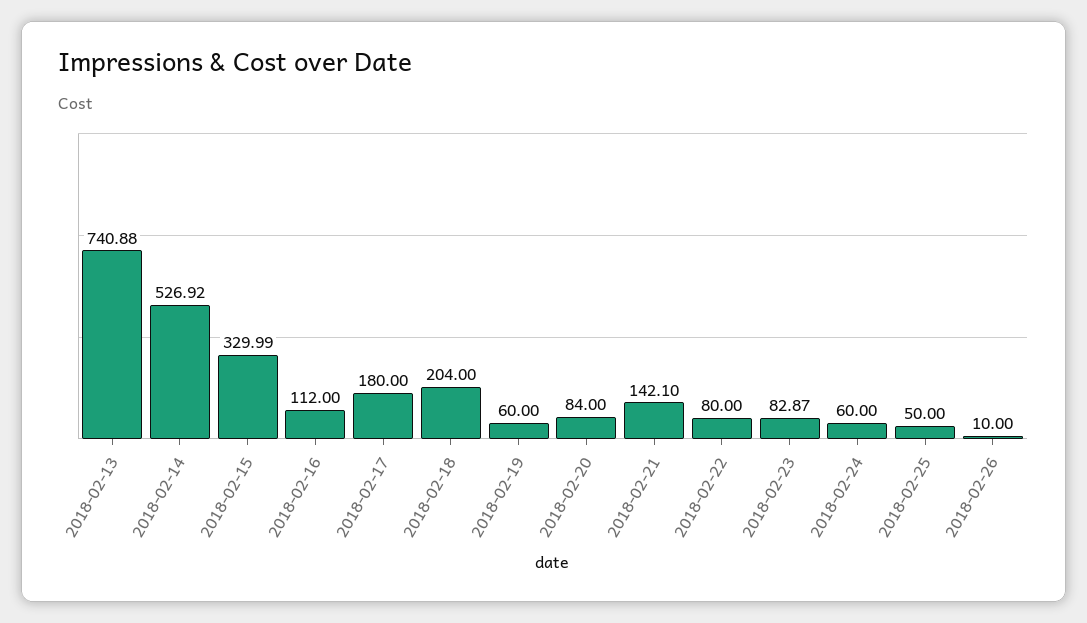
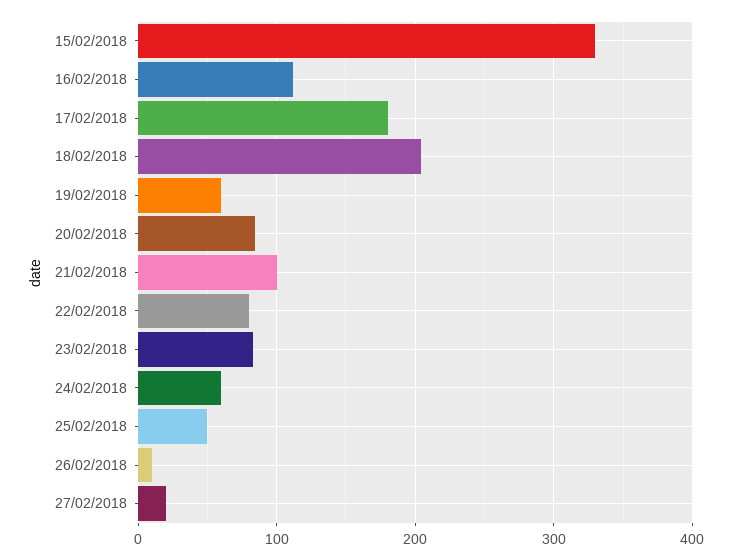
2018-02-13: 740.88 -> none
2018-02-14: 526.92 -> none
2018-02-21: 142.1 -> 100
27/02/2018: none -> 20

